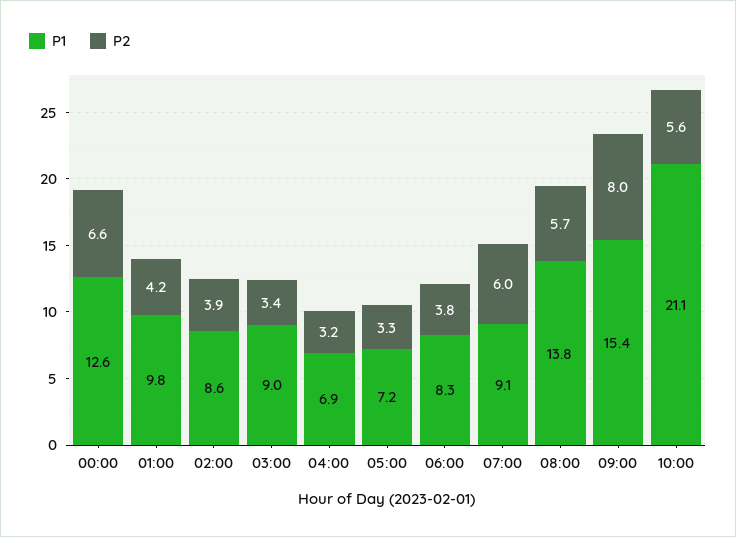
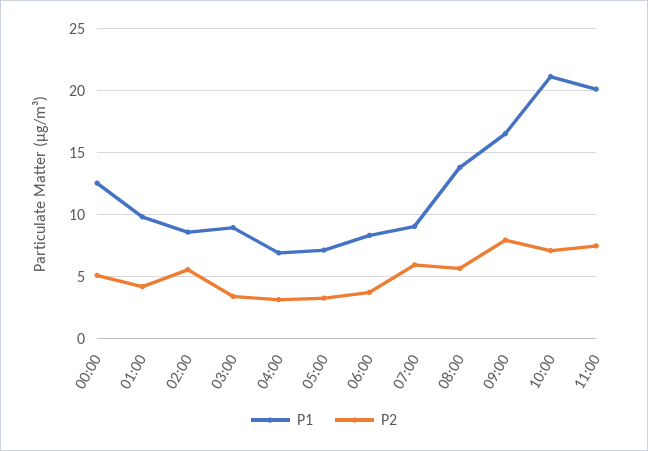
P2, 00:00: 6.6 -> 5
P2, 02:00: 3.9 -> 5.5
P1, 09:00: 15.4 -> 16.5
P2, 10:00: 5.6 -> 7
P1, 11:00: none -> 20
P2, 11:00: none -> 7.5

